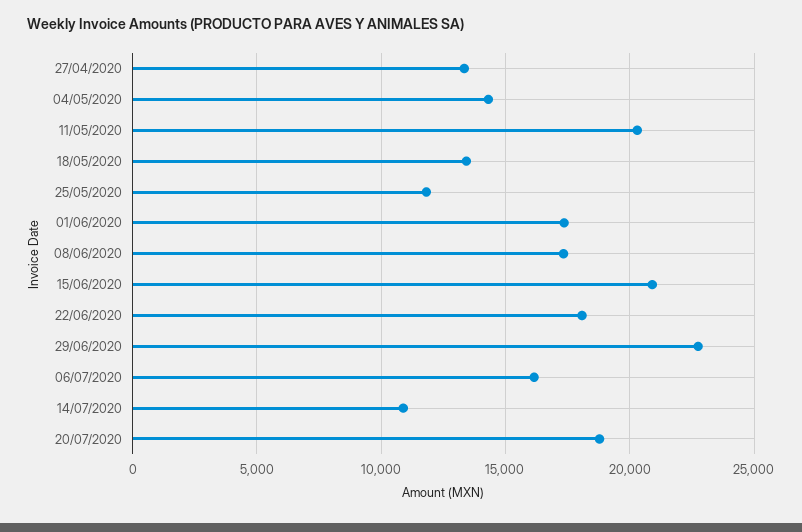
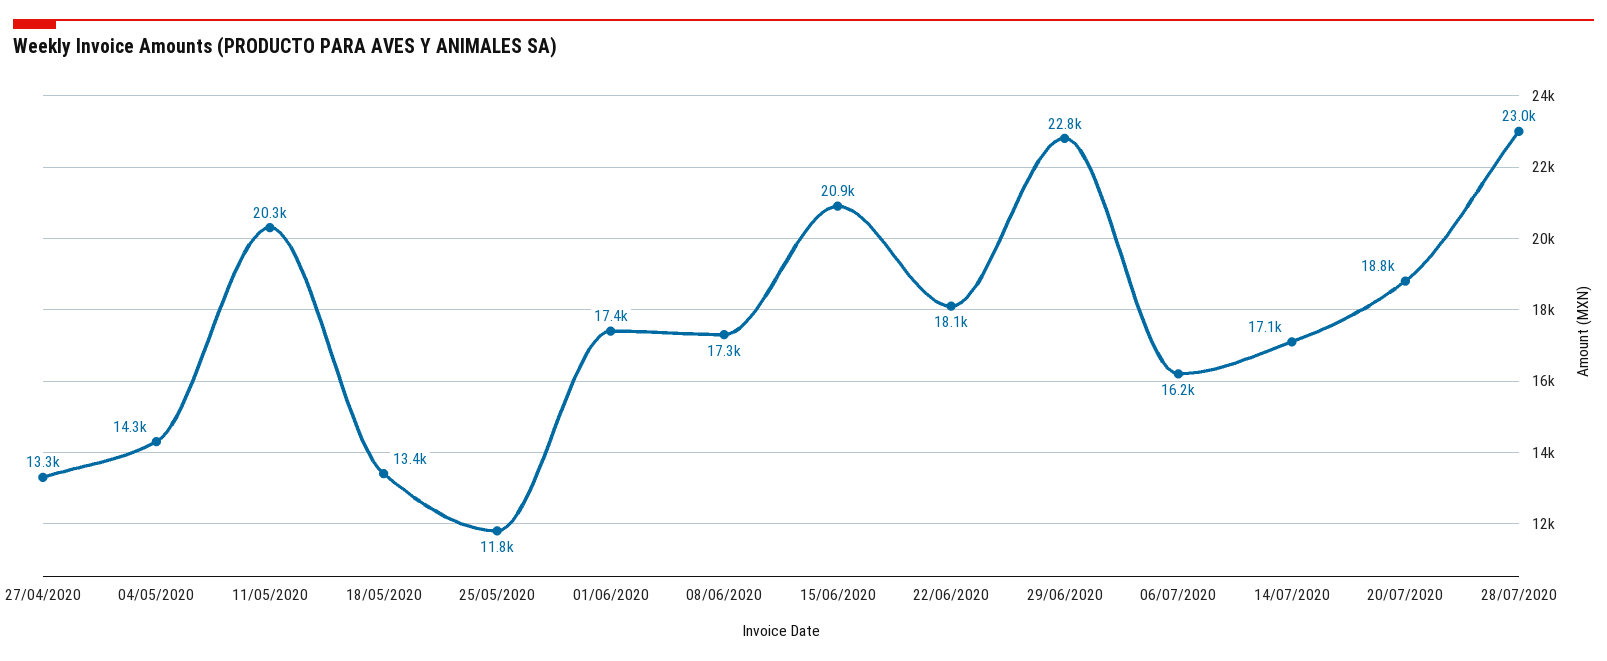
14/07/2020: 11000 -> 17100
28/07/2020: none -> 23000

